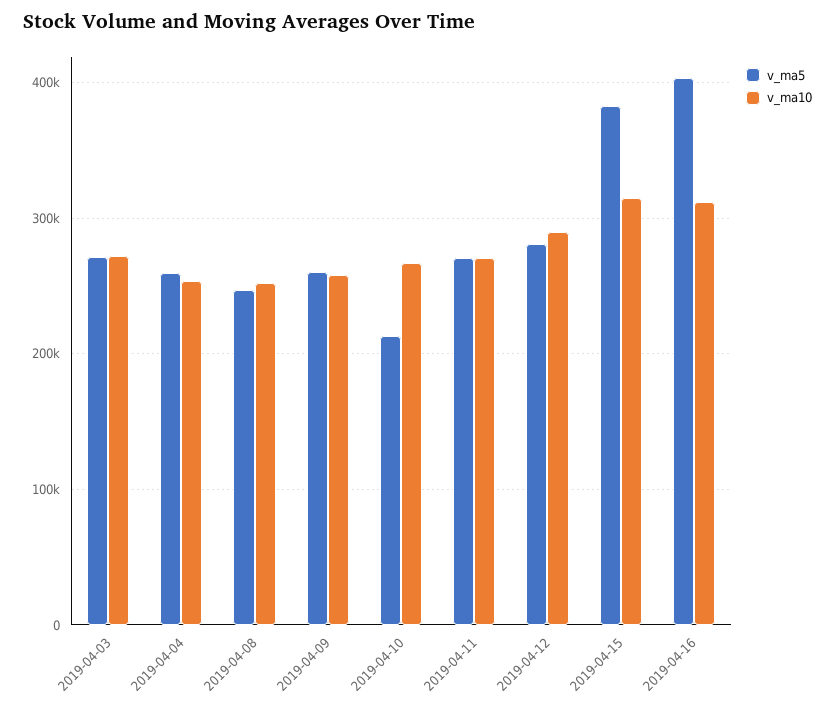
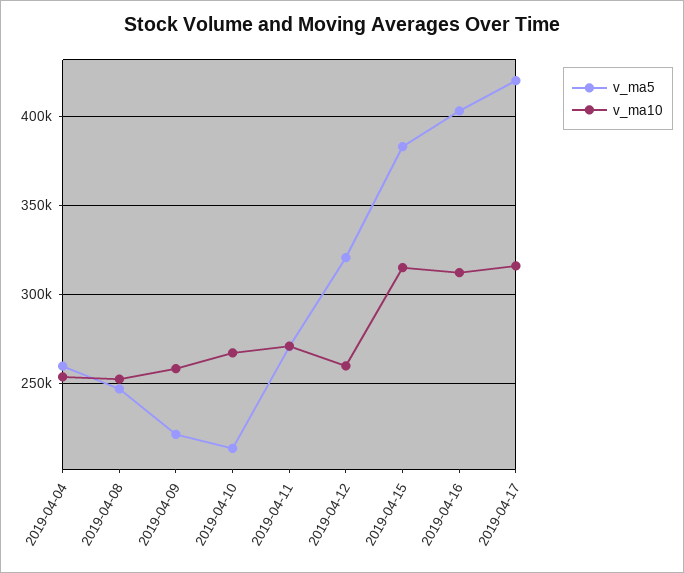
v_ma5, 2019-04-03: 270000 -> none
v_ma10, 2019-04-03: 270000 -> none
v_ma5, 2019-04-09: 260000 -> 220000
v_ma5, 2019-04-12: 280000 -> 320000
v_ma10, 2019-04-12: 290000 -> 260000
v_ma5, 2019-04-17: none -> 420000
v_ma10, 2019-04-17: none -> 315000

